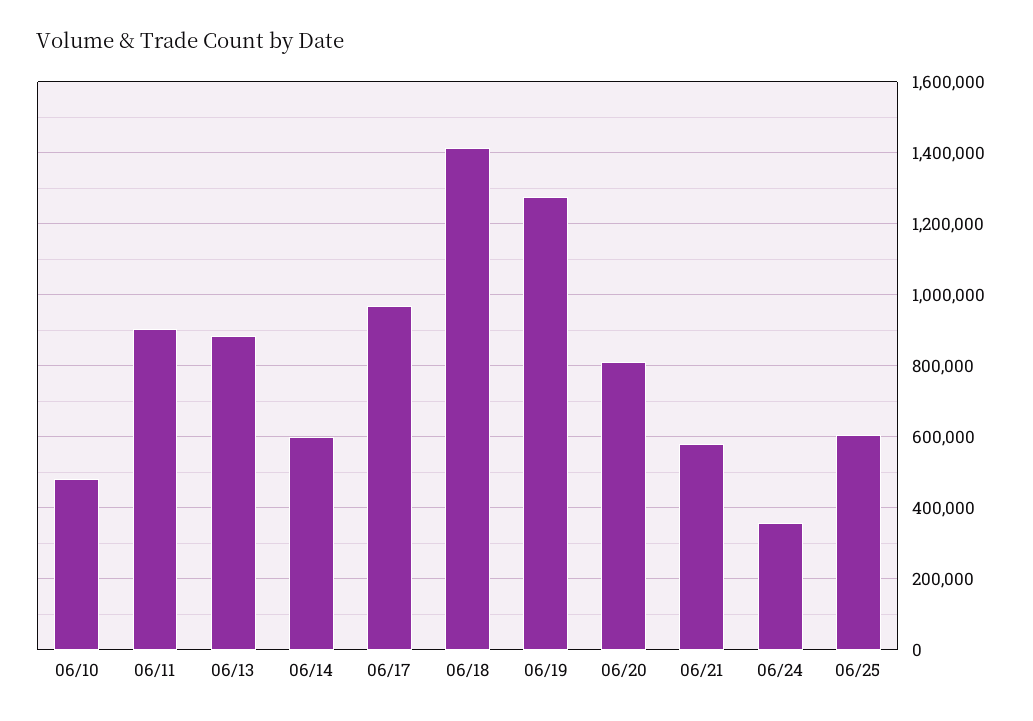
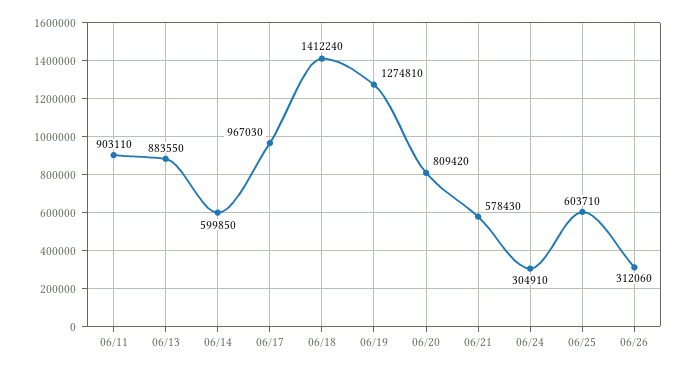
06/10: 480000 -> none
06/24: 360000 -> 304910
06/26: none -> 312060

